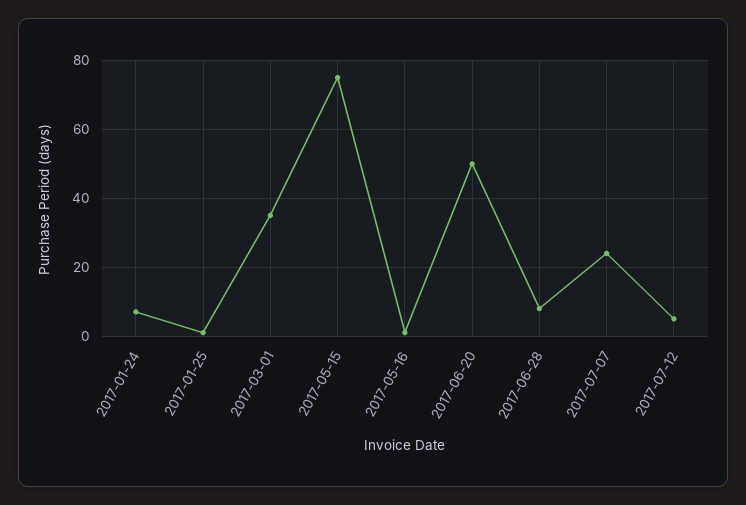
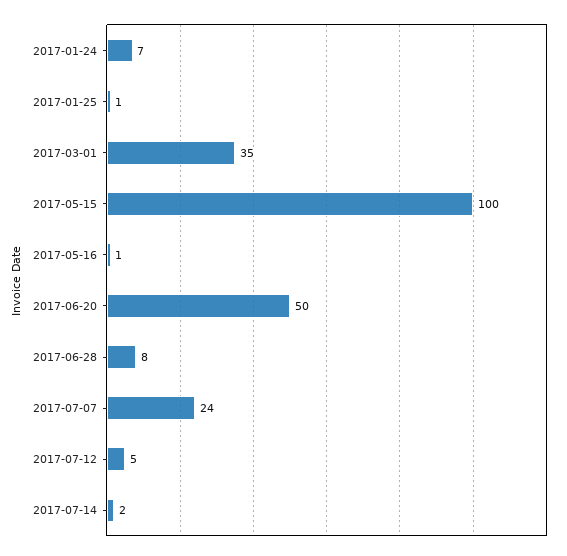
2017-05-15: 75 -> 100
2017-07-14: none -> 2

